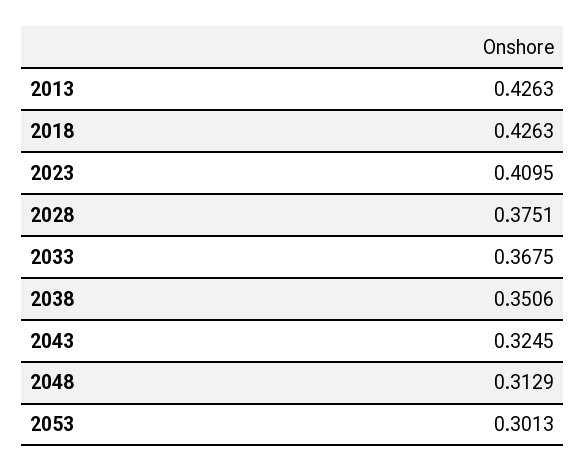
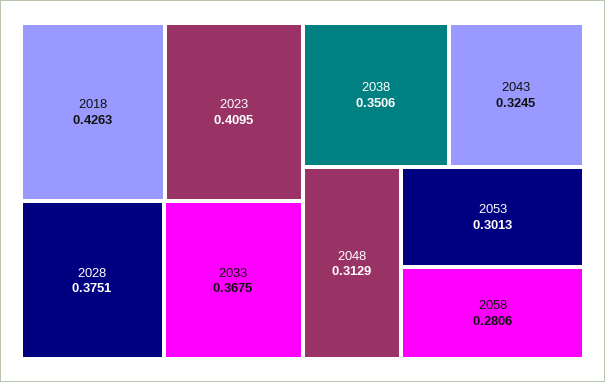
2013: 0.4263 -> none
2058: none -> 0.2806

